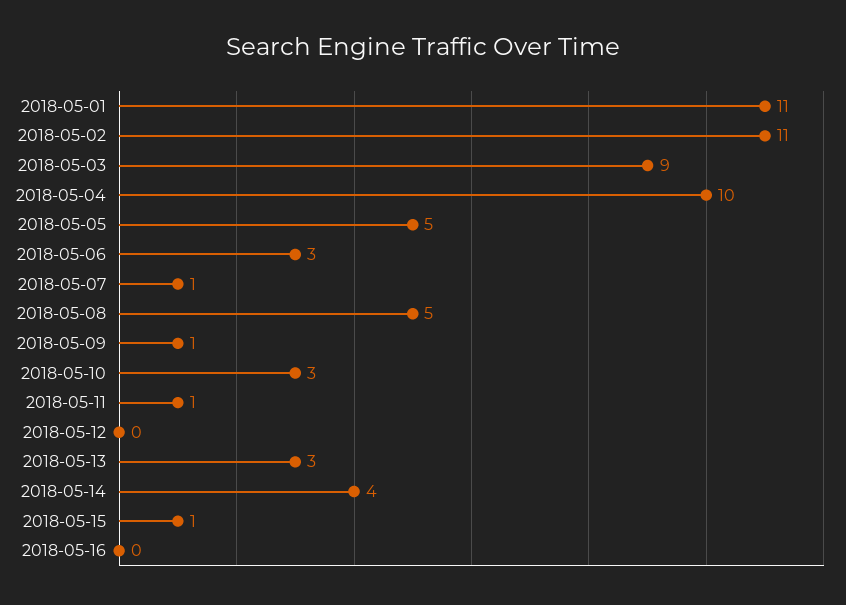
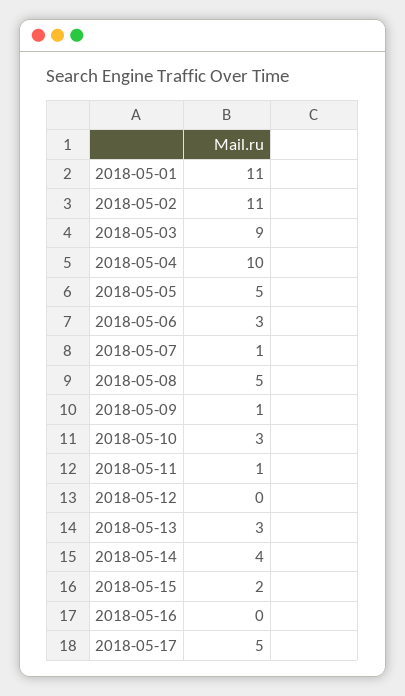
2018-05-15: 1 -> 2
2018-05-17: none -> 5

